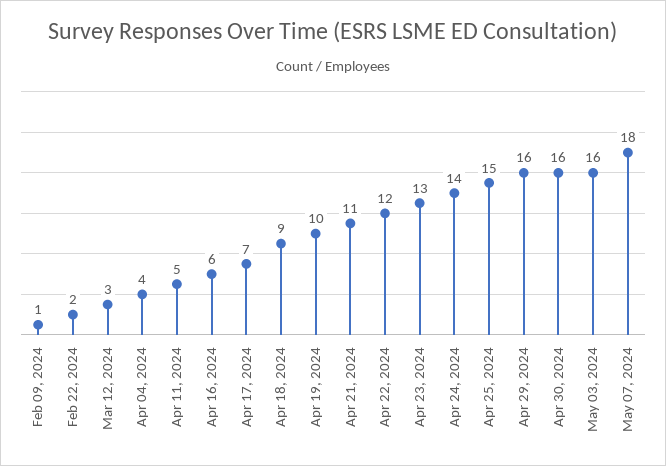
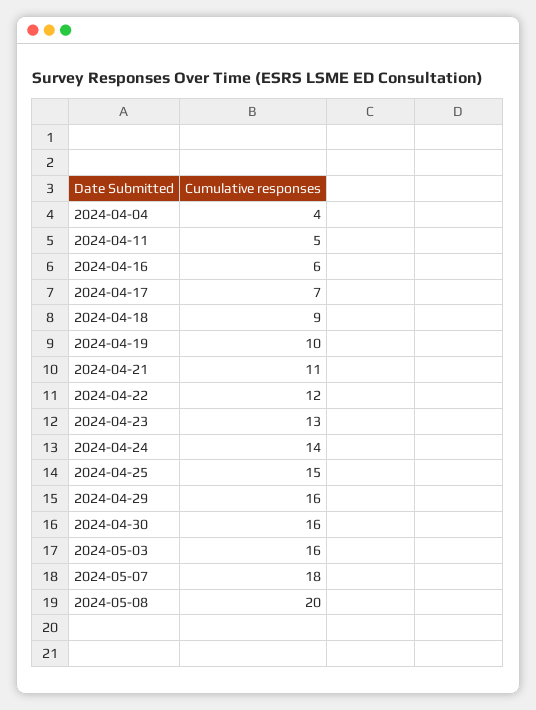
Feb 09, 2024: 1 -> none
Feb 22, 2024: 2 -> none
Mar 12, 2024: 3 -> none
2024-05-08: none -> 20

